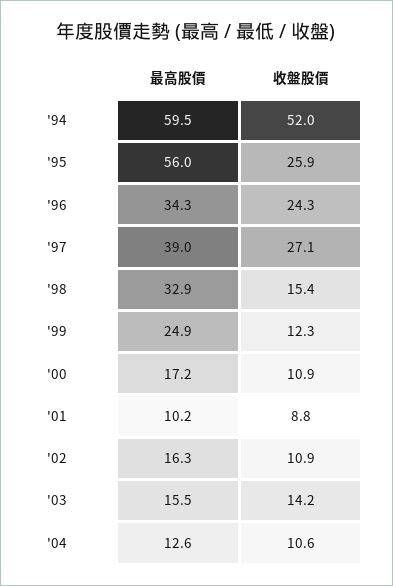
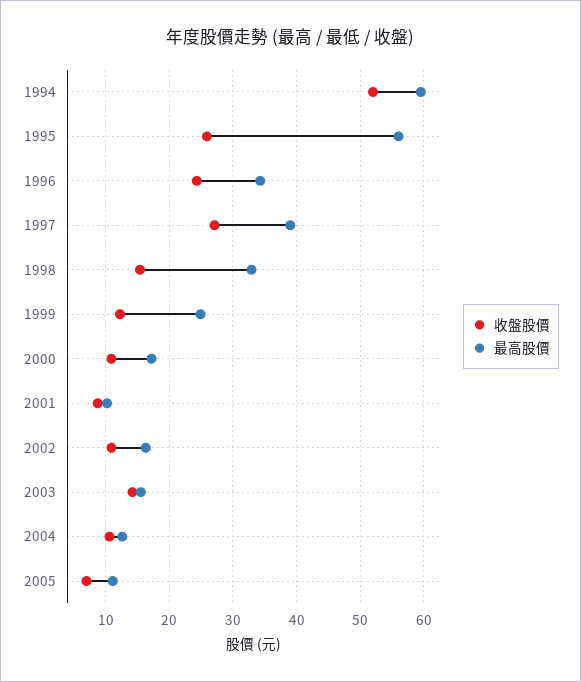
收盤股價, 2005: none -> 7
最高股價, 2005: none -> 11

